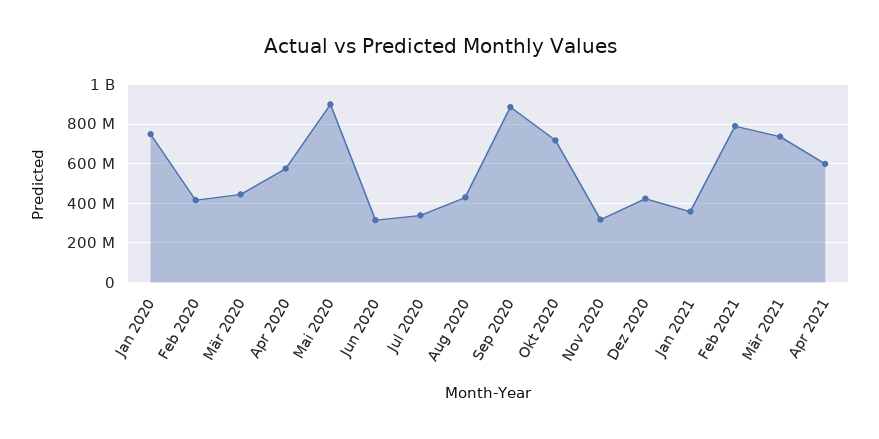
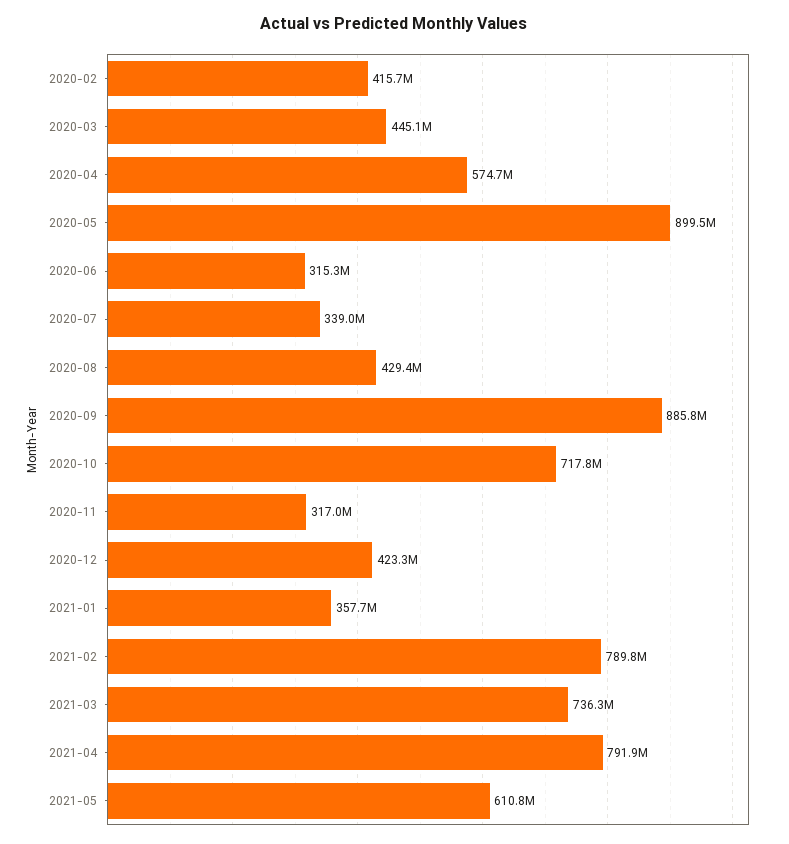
Jan 2020: 750000000 -> none
Apr 2021: 600000000 -> 791900000
2021-05: none -> 610800000

